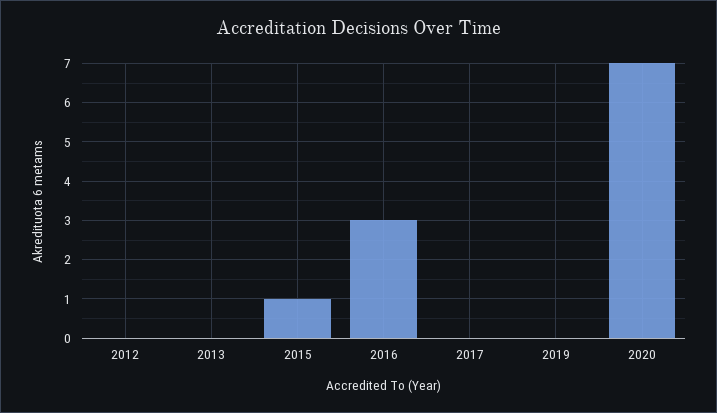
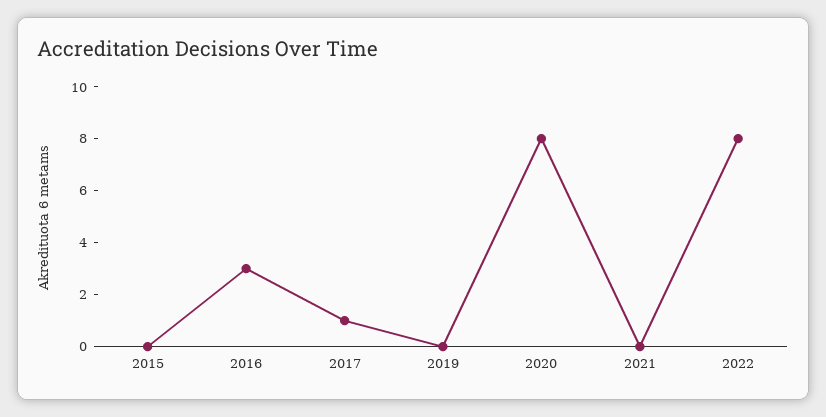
2012: 0 -> none
2013: 0 -> none
2015: 1 -> 0
2017: 0 -> 1
2020: 7 -> 8
2021: none -> 0
2022: none -> 8

